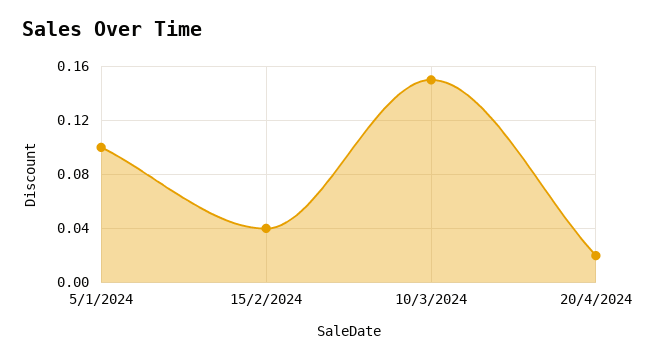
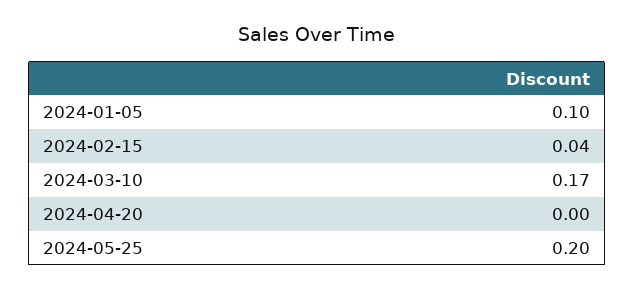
10/3/2024: 0.15 -> 0.17
20/4/2024: 0.02 -> 0
2024-05-25: none -> 0.2

